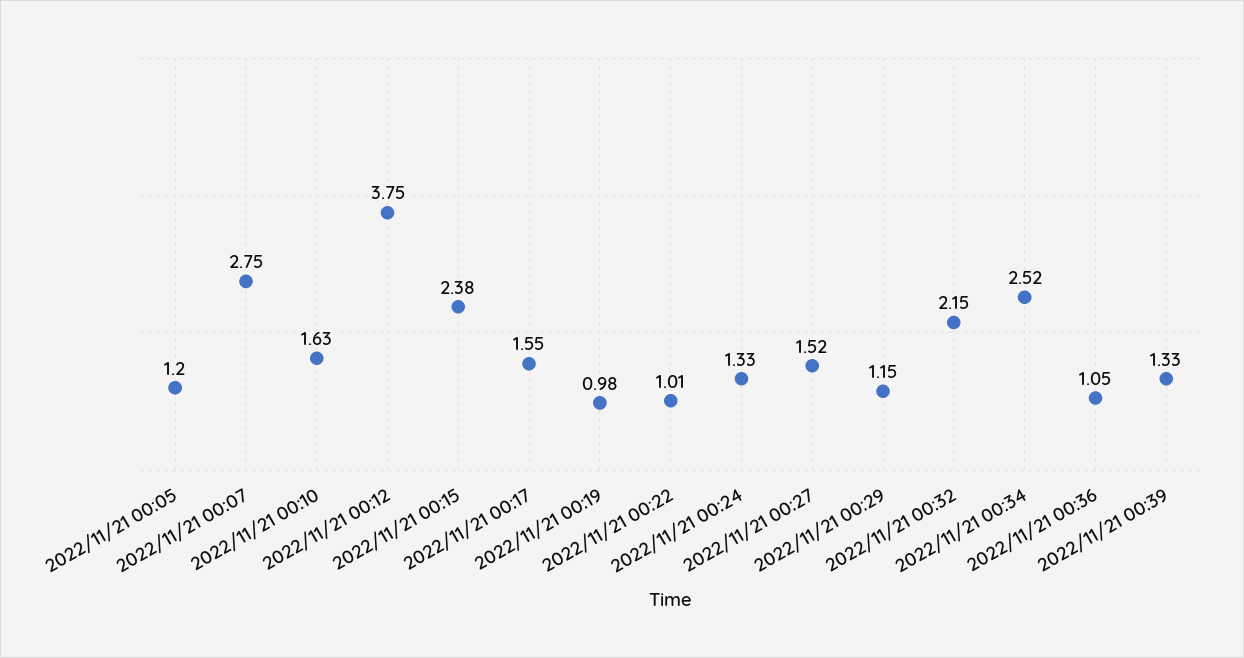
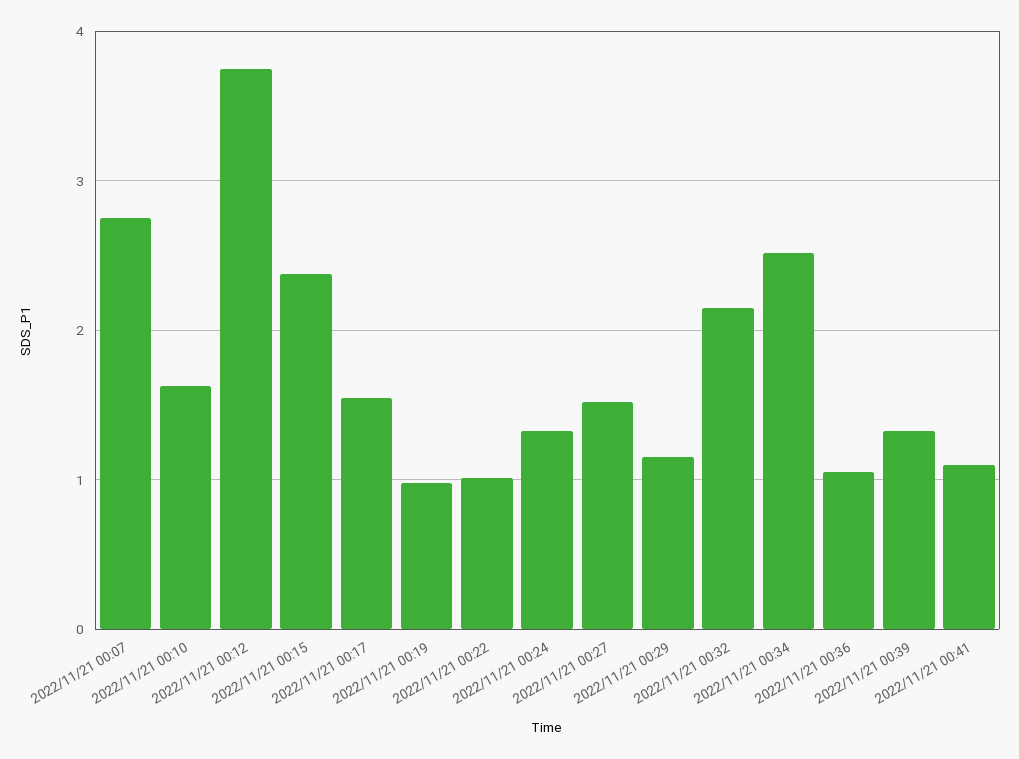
2022/11/21 00:05: 1.2 -> none
2022/11/21 00:41: none -> 1.1

